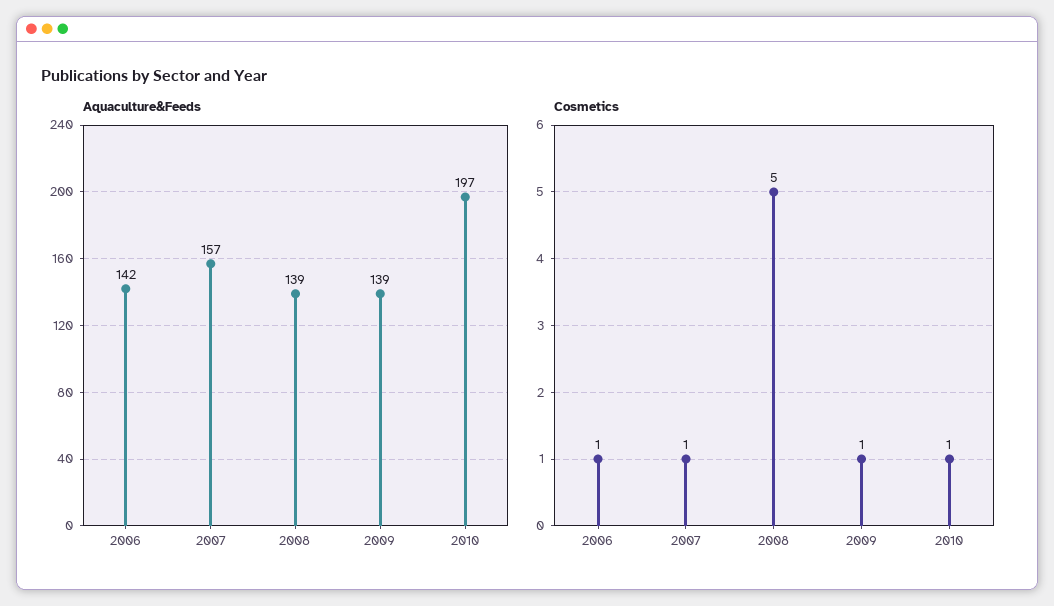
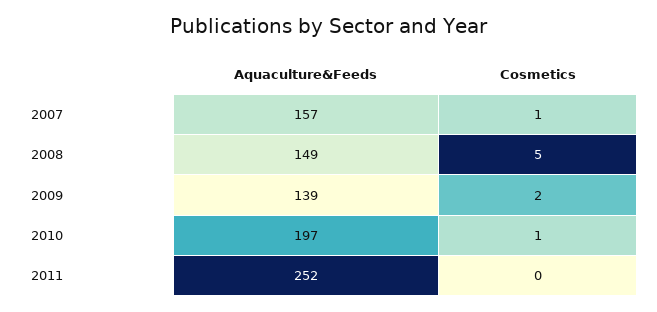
Aquaculture&Feeds, 2006: 142 -> none
Aquaculture&Feeds, 2008: 139 -> 149
Cosmetics, 2006: 1 -> none
Cosmetics, 2009: 1 -> 2
Aquaculture&Feeds, 2011: none -> 252
Cosmetics, 2011: none -> 0

